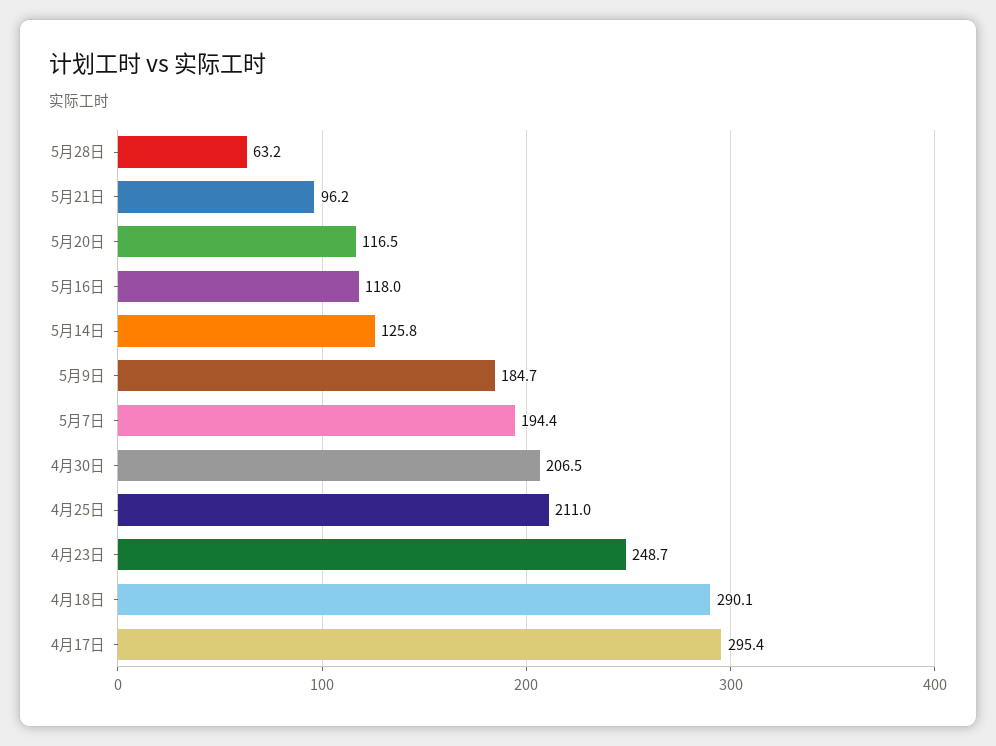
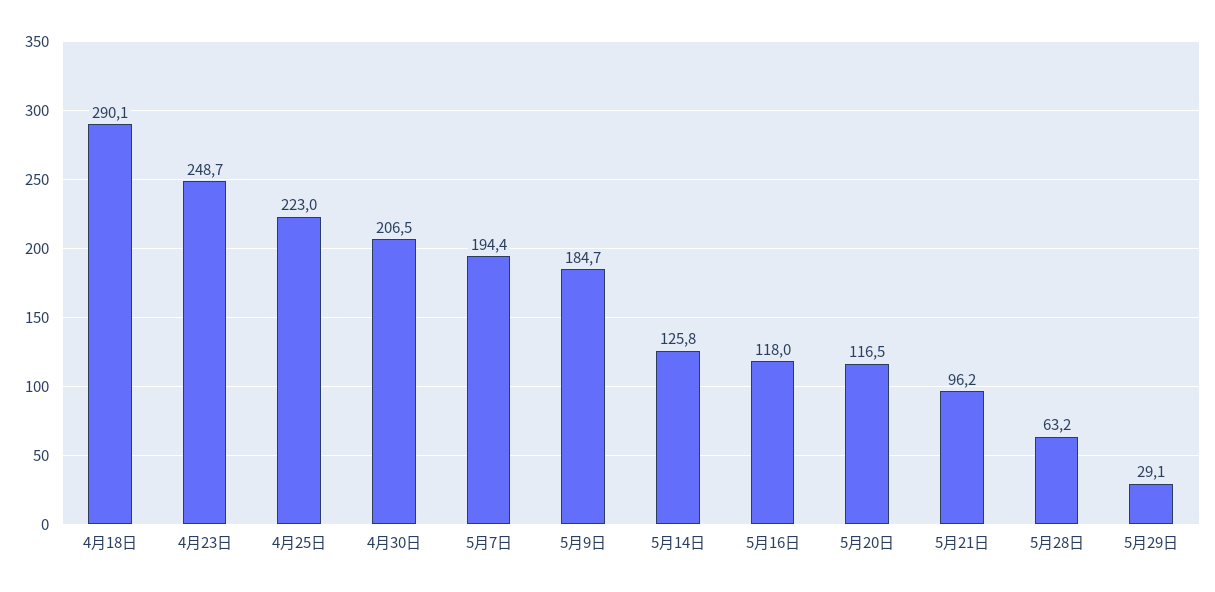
4月25日: 211 -> 223
4月17日: 295.4 -> none
5月29日: none -> 29.1

